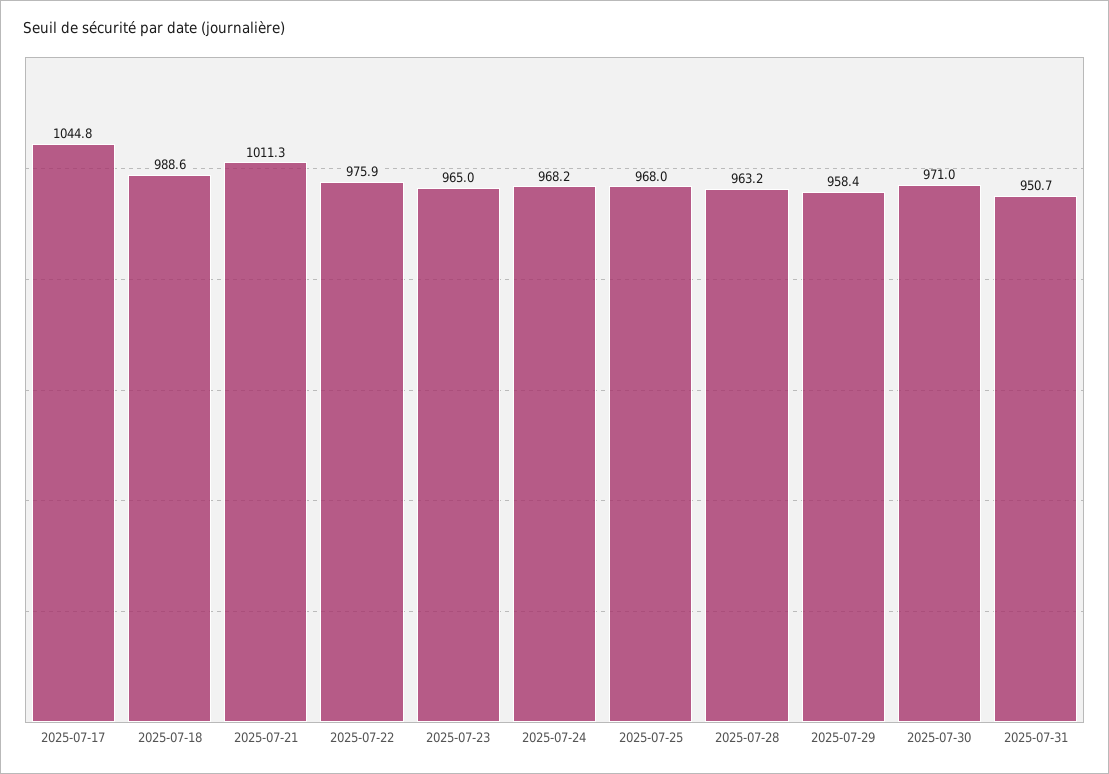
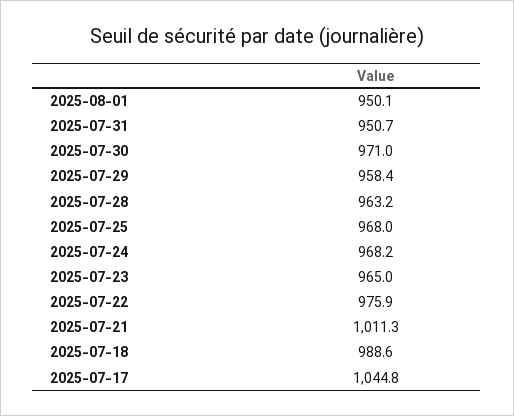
2025-08-01: none -> 950.1

